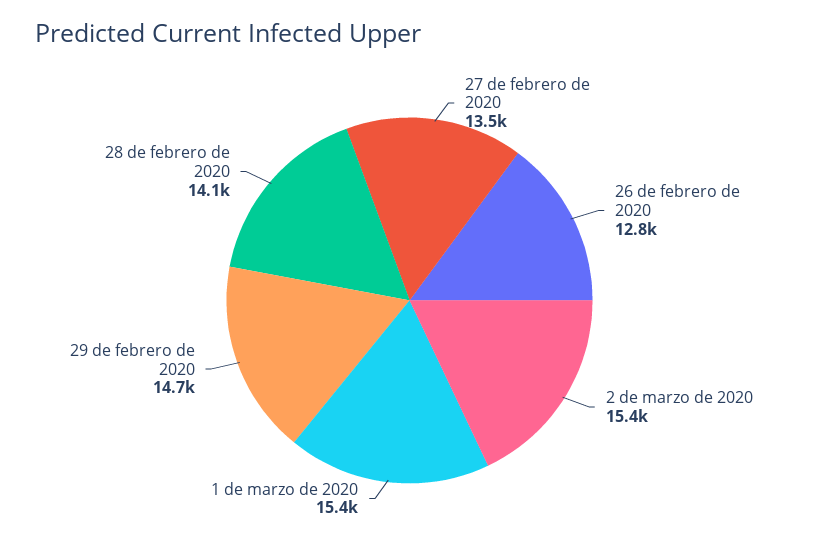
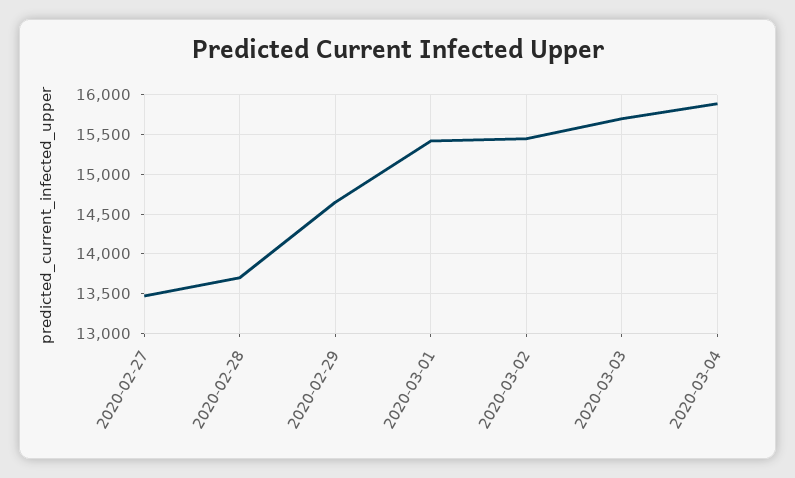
26 de febrero de 2020: 12800 -> none
28 de febrero de 2020: 14100 -> 13700
2020-03-03: none -> 15700
2020-03-04: none -> 15900

